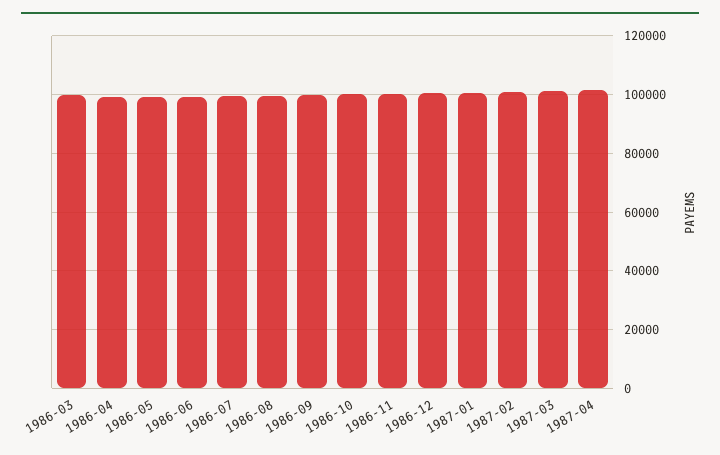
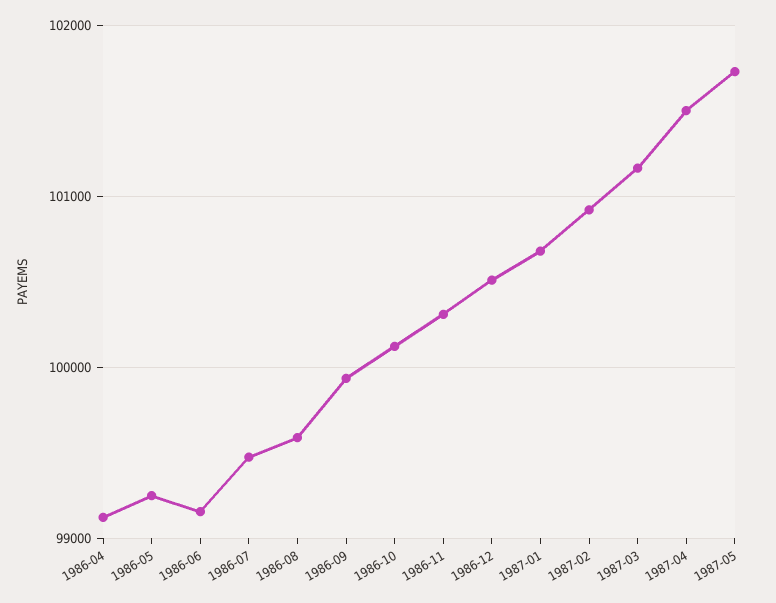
1986-03: 100000 -> none
1987-05: none -> 101700

